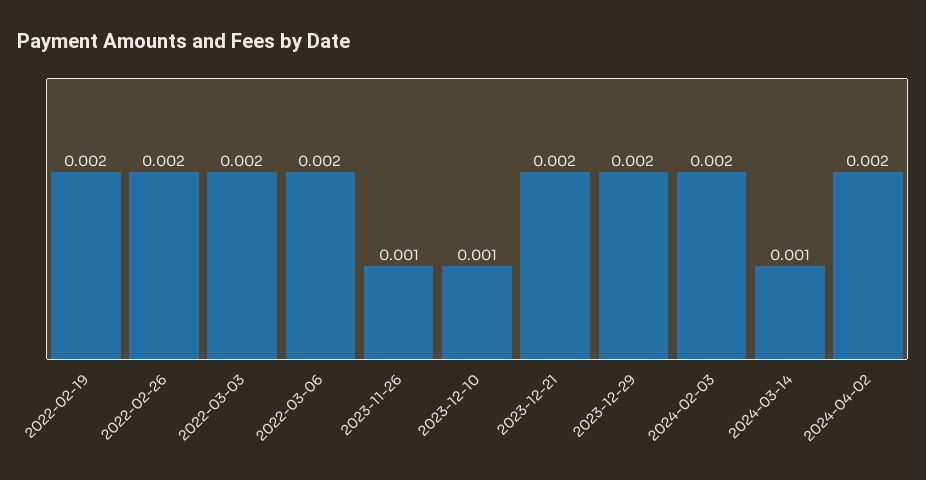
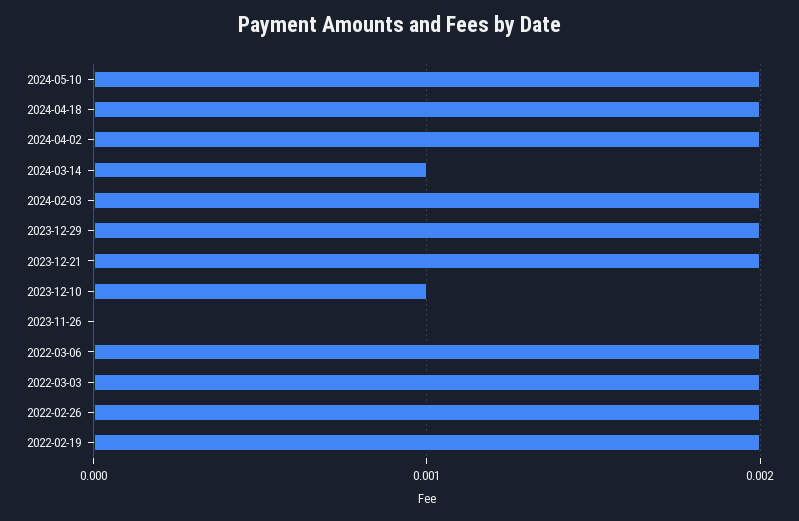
2023-11-26: 0.001 -> 0
2024-05-10: none -> 0.002
2024-04-18: none -> 0.002

